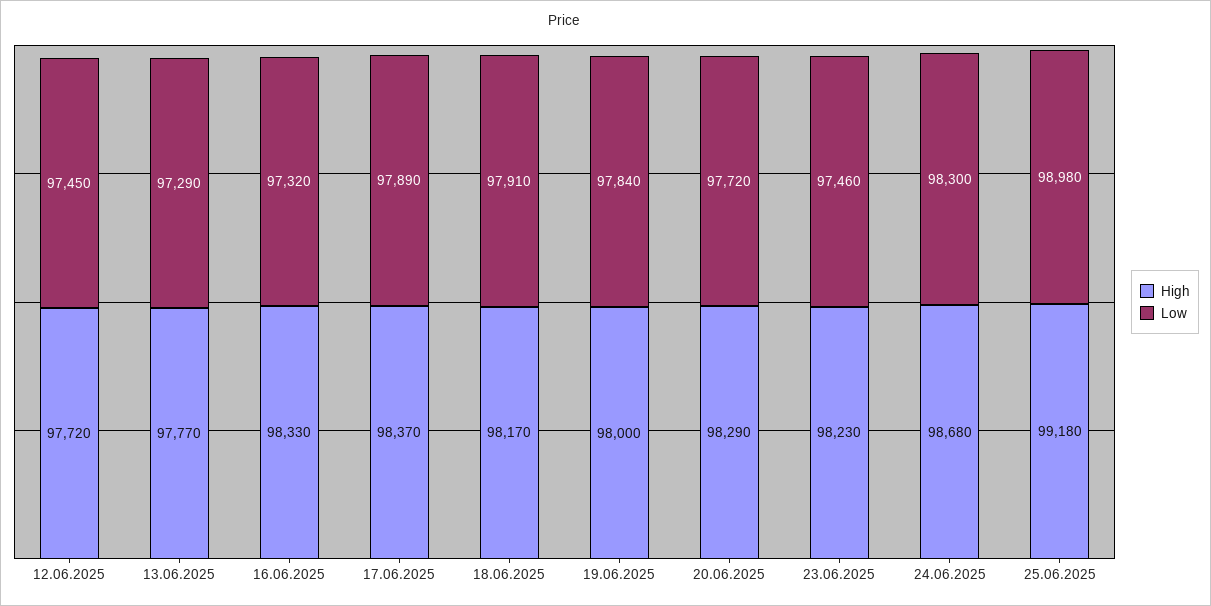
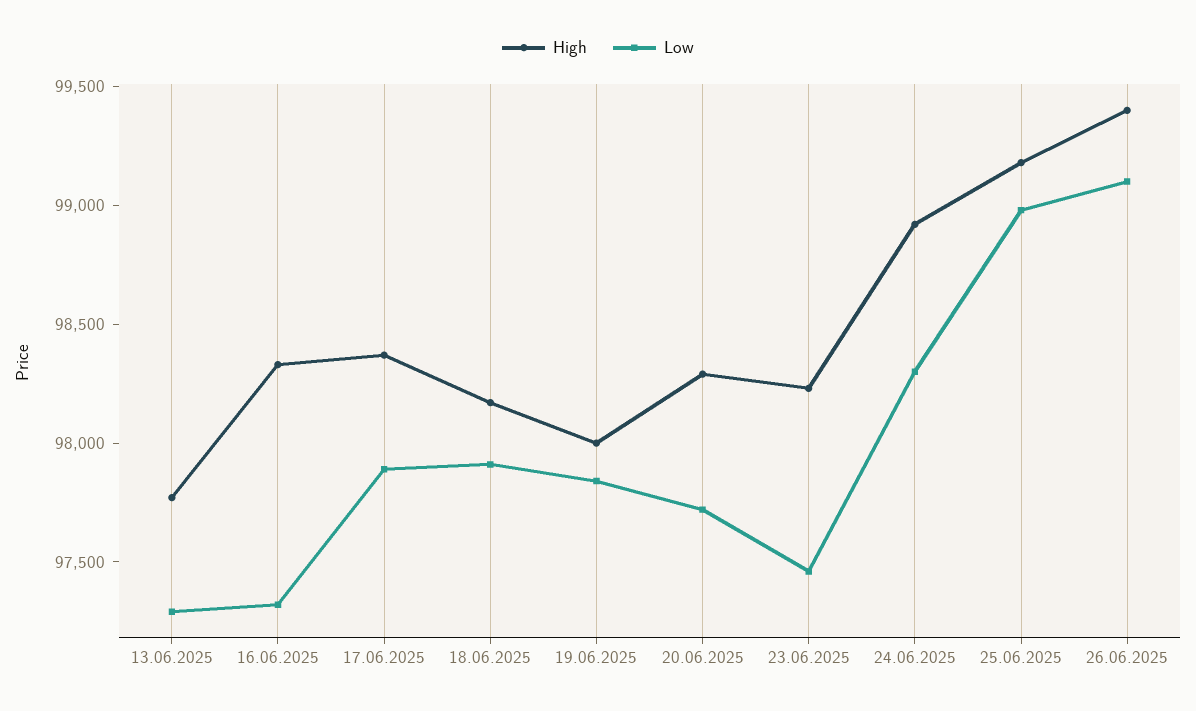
High, 12.06.2025: 97720 -> none
Low, 12.06.2025: 97450 -> none
High, 24.06.2025: 98680 -> 98900
High, 26.06.2025: none -> 99400
Low, 26.06.2025: none -> 99100

